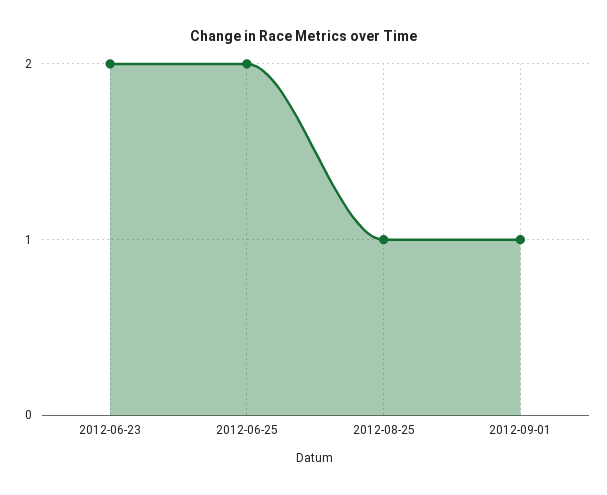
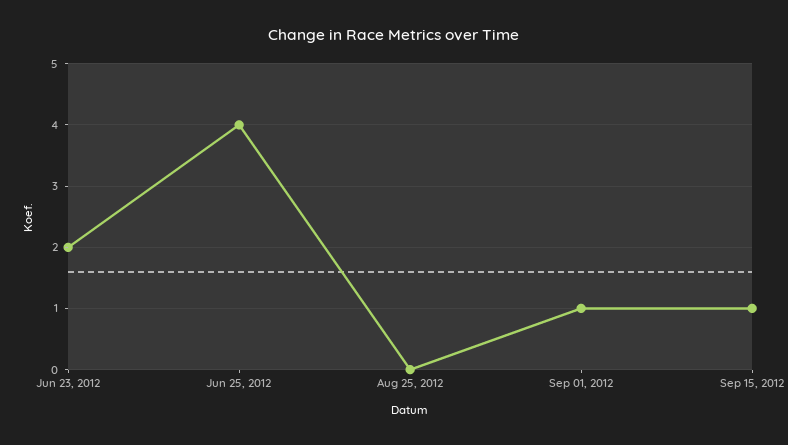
2012-06-25: 2 -> 4
2012-08-25: 1 -> 0
Sep 15, 2012: none -> 1

